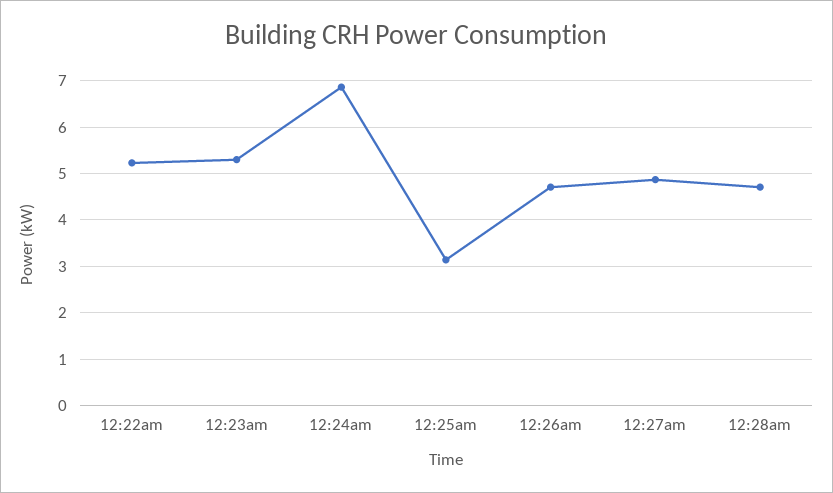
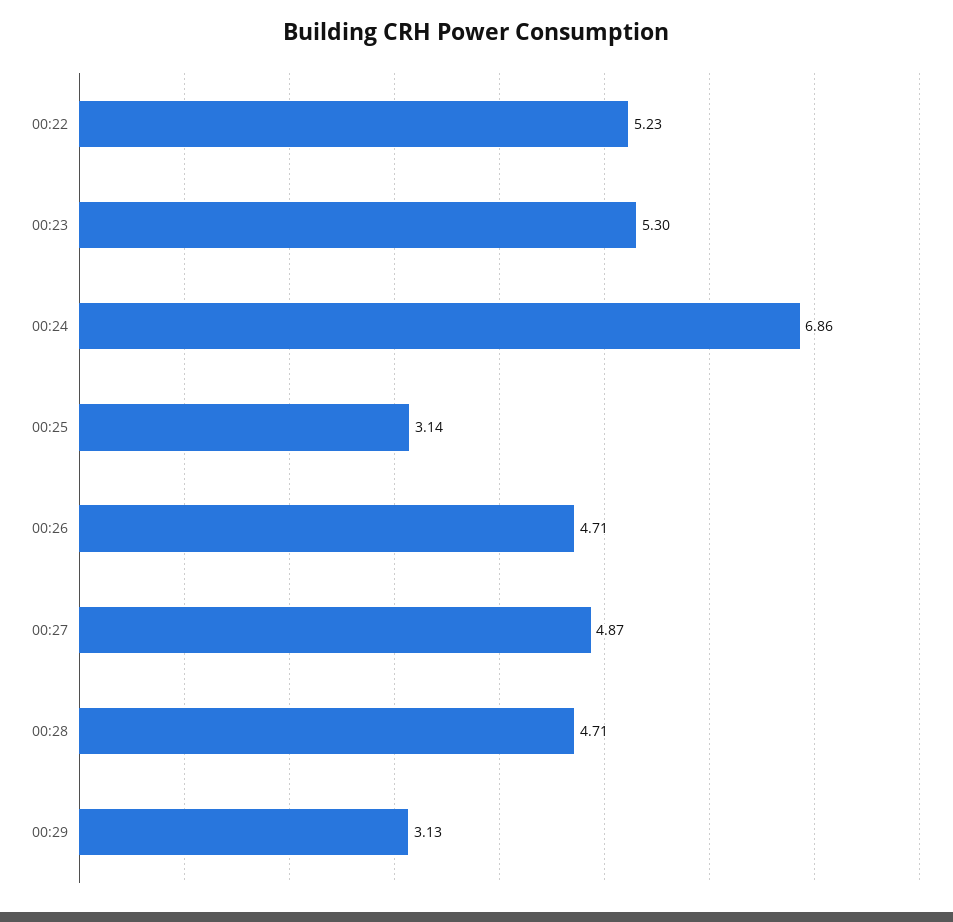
00:29: none -> 3.13

